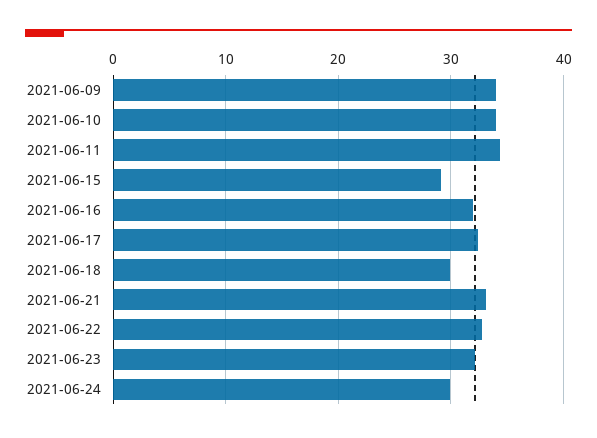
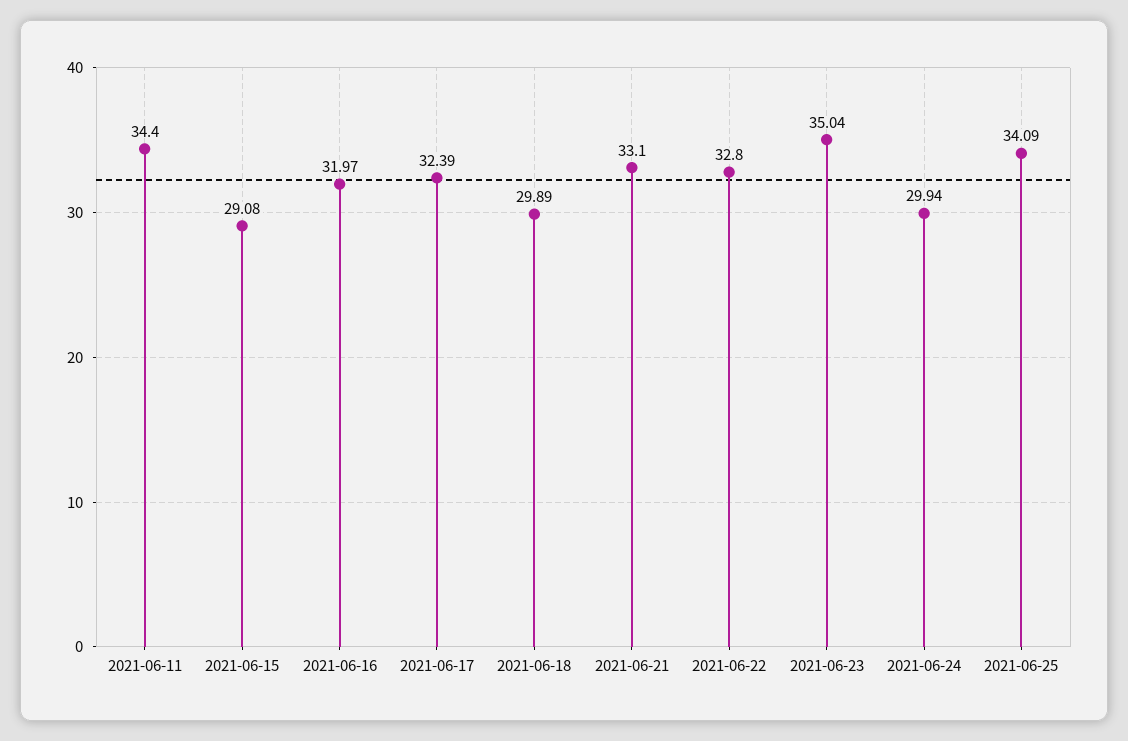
2021-06-09: 34 -> none
2021-06-10: 34 -> none
2021-06-23: 32 -> 35.04
2021-06-25: none -> 34.09

